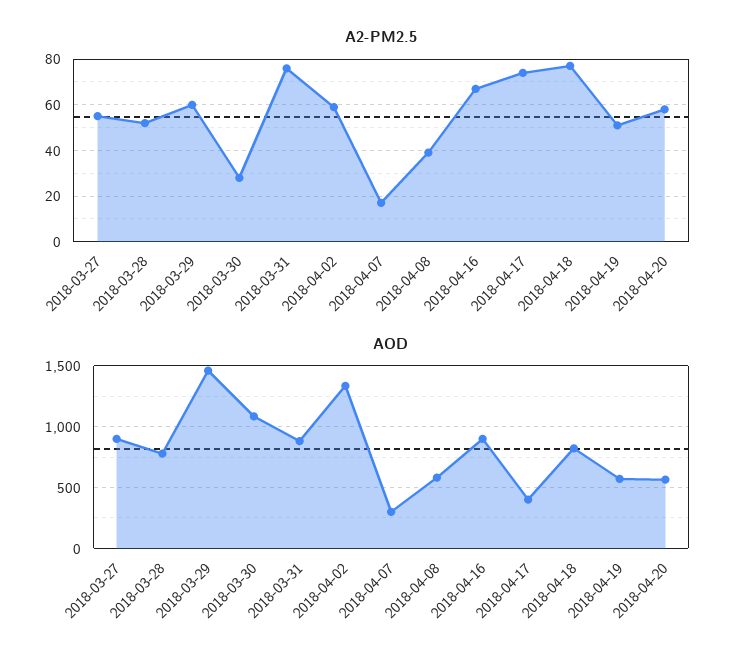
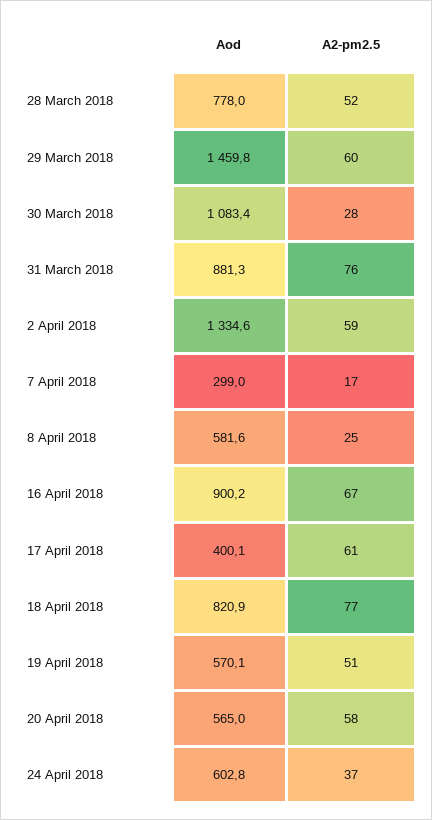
A2-PM2.5, 2018-03-27: 55 -> none
A2-PM2.5, 2018-04-08: 40 -> 25
A2-PM2.5, 2018-04-17: 75 -> 61
AOD, 2018-03-27: 900 -> none
AOD, 24 April 2018: none -> 602.8
A2-PM2.5, 24 April 2018: none -> 37

